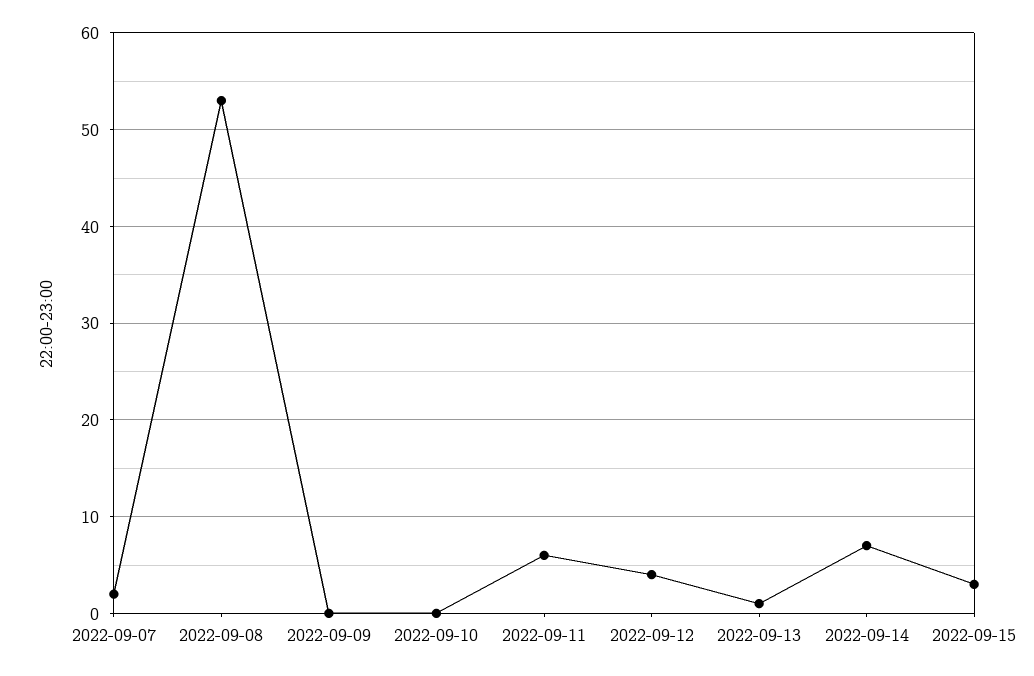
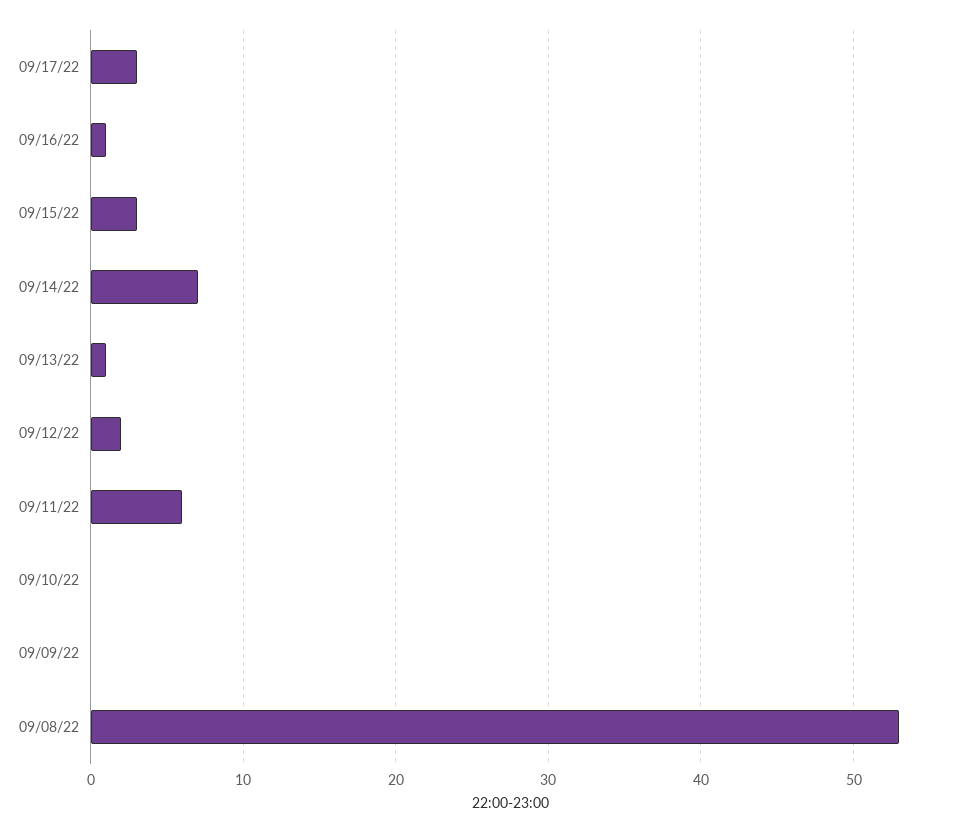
2022-09-07: 2 -> none
2022-09-12: 4 -> 2
09/17/22: none -> 3
09/16/22: none -> 1

